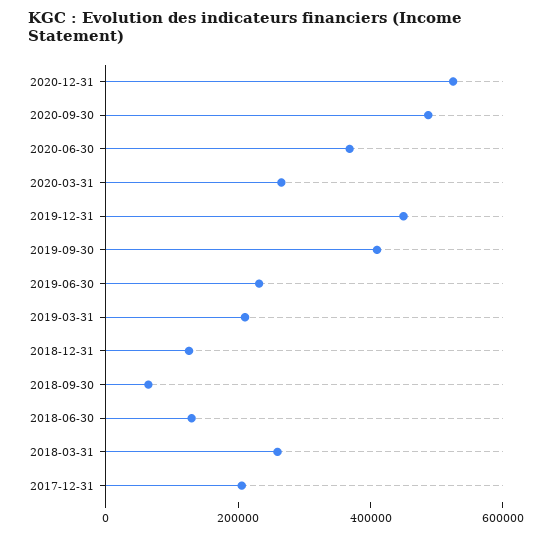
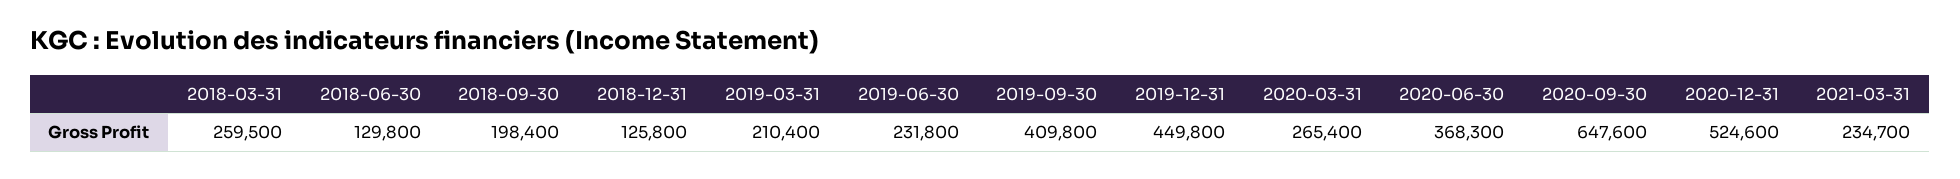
2020-09-30: 500000 -> 647600
2018-09-30: 50000 -> 198400
2017-12-31: 200000 -> none
2021-03-31: none -> 234700

